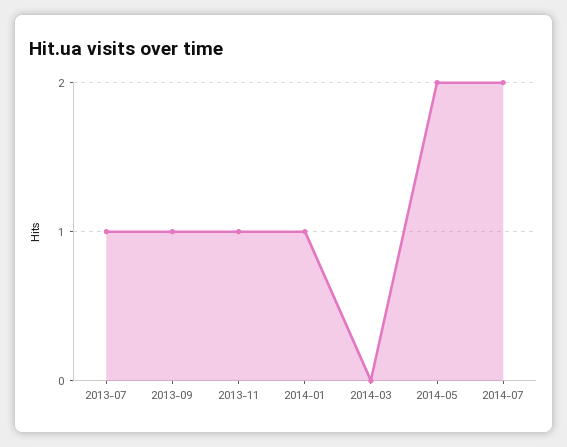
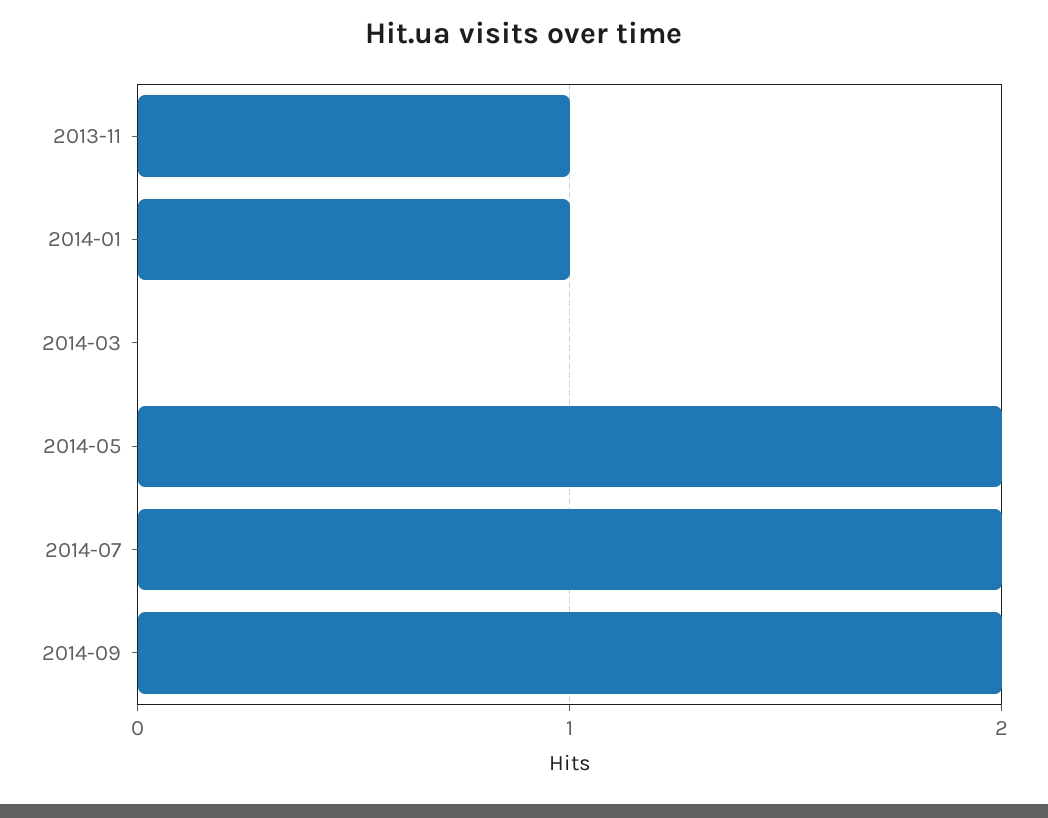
2013-07: 1 -> none
2013-09: 1 -> none
2014-09: none -> 2

